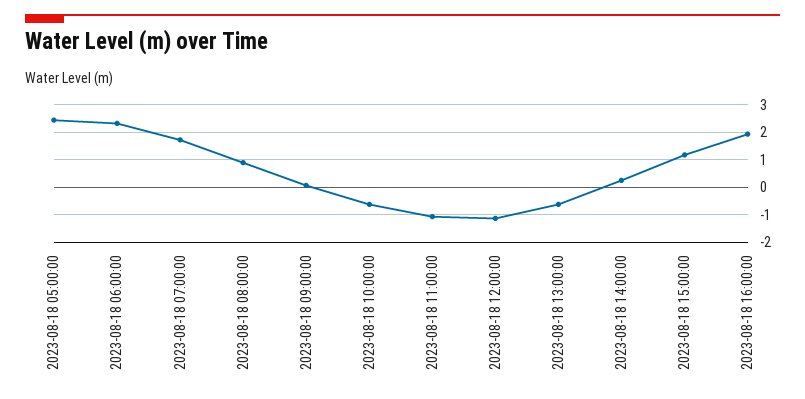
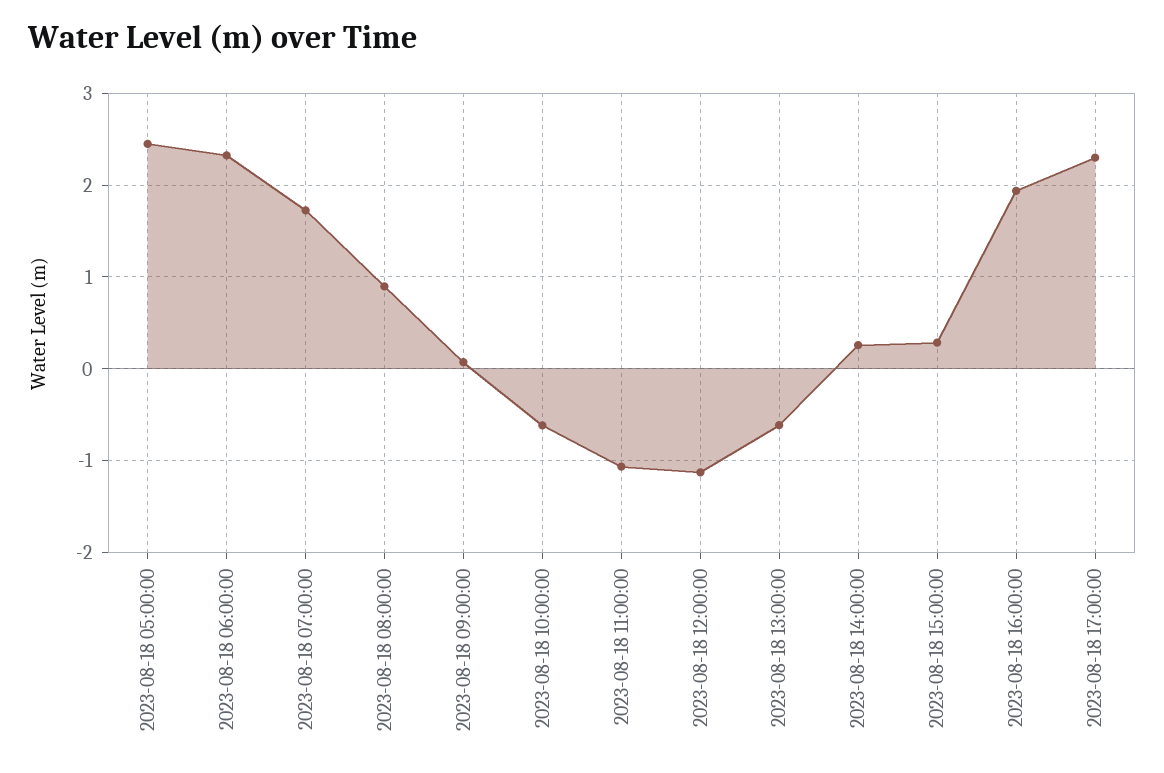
2023-08-18 15:00:00: 1.25 -> 0.3
2023-08-18 17:00:00: none -> 2.3

